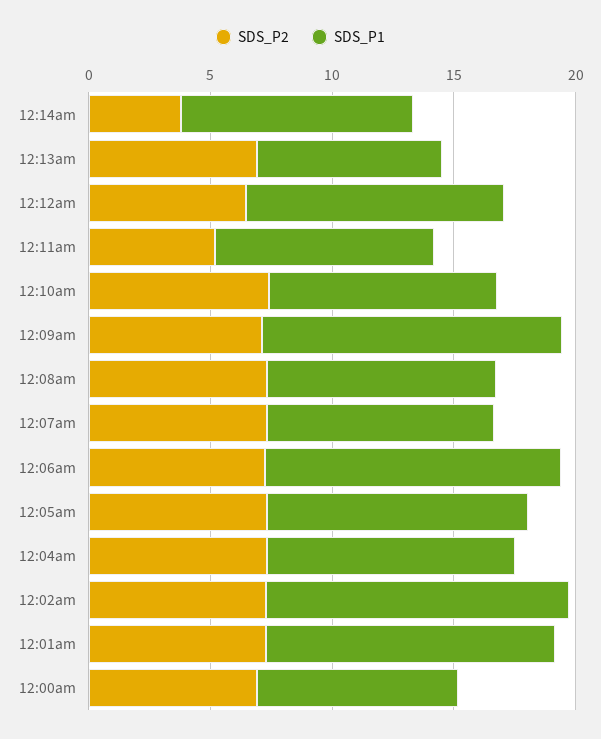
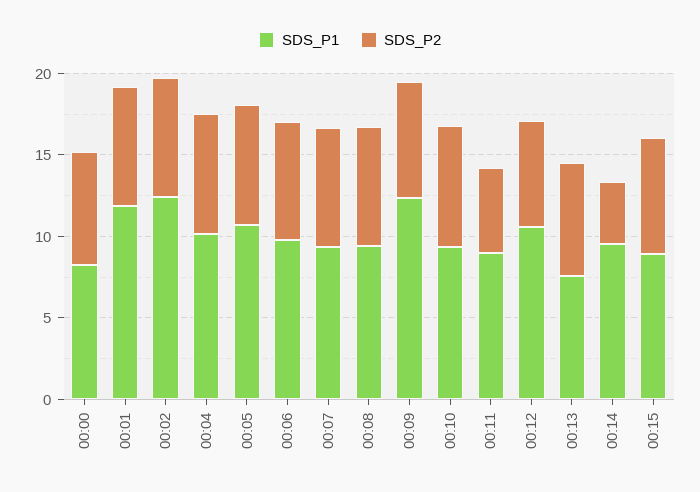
SDS_P1, 12:06am: 12 -> 10
SDS_P1, 00:15: none -> 9
SDS_P2, 00:15: none -> 7

